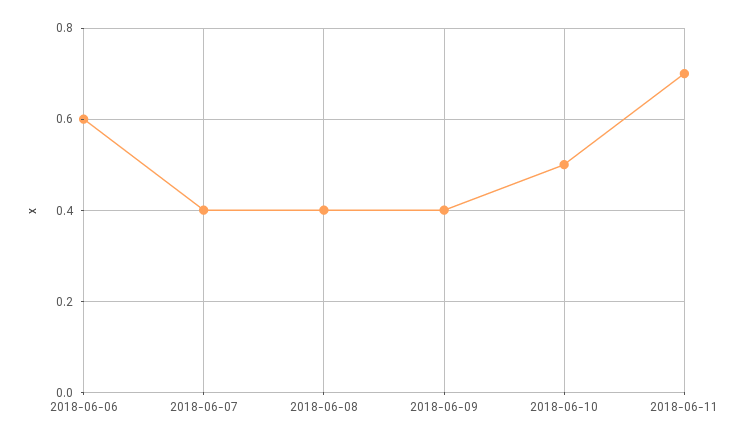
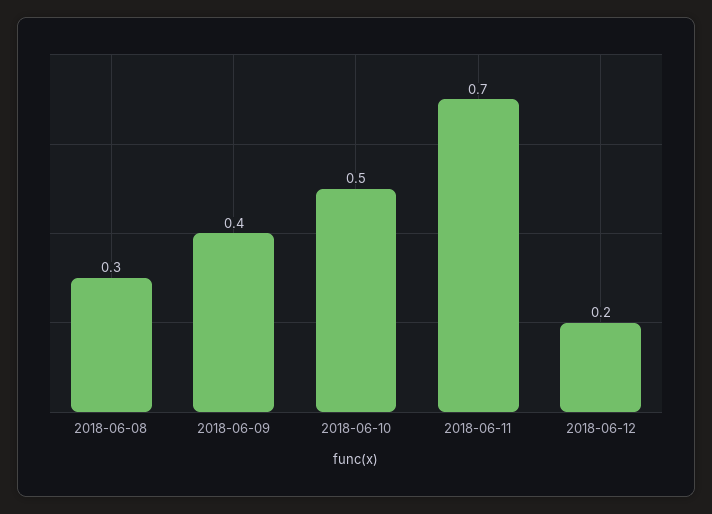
2018-06-06: 0.6 -> none
2018-06-07: 0.4 -> none
2018-06-08: 0.4 -> 0.3
2018-06-12: none -> 0.2

